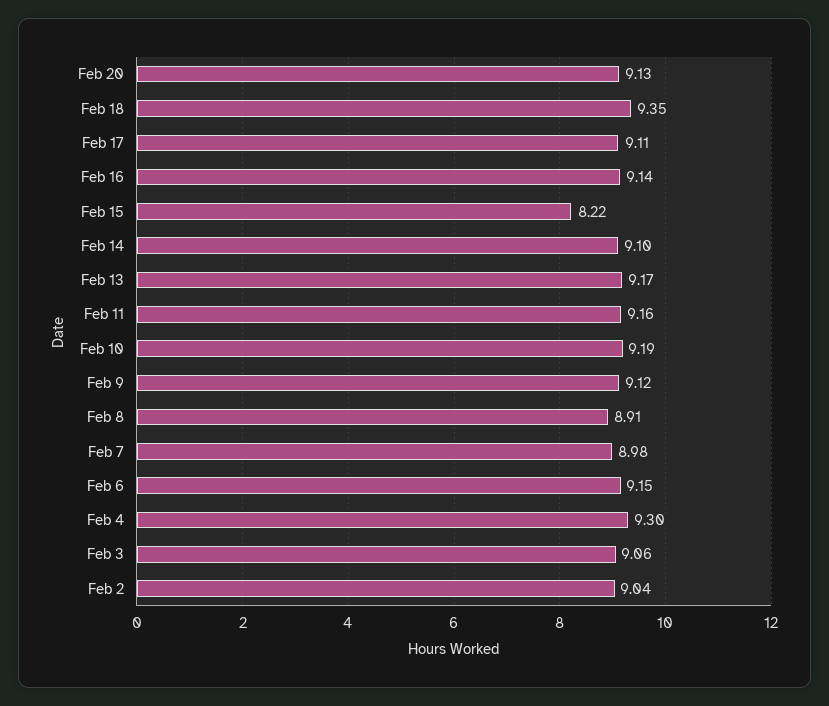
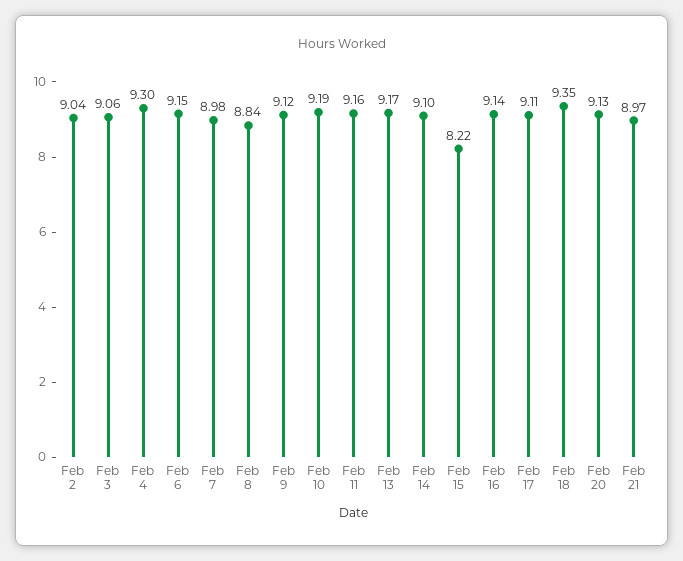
Feb 8: 8.91 -> 8.84
Feb 21: none -> 8.97

